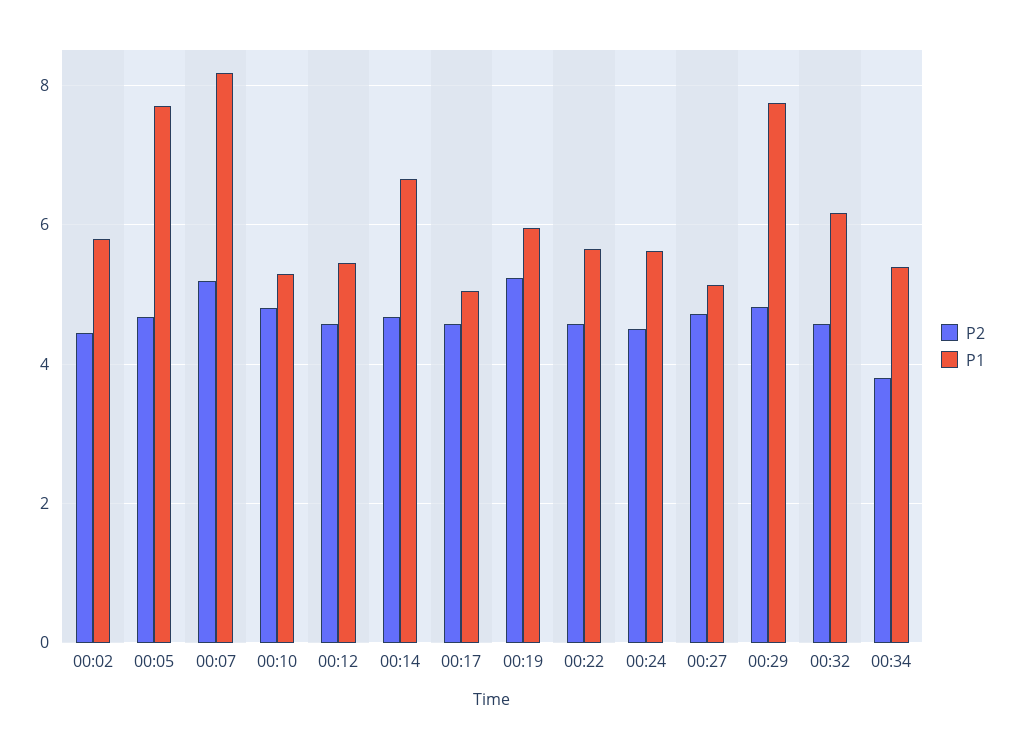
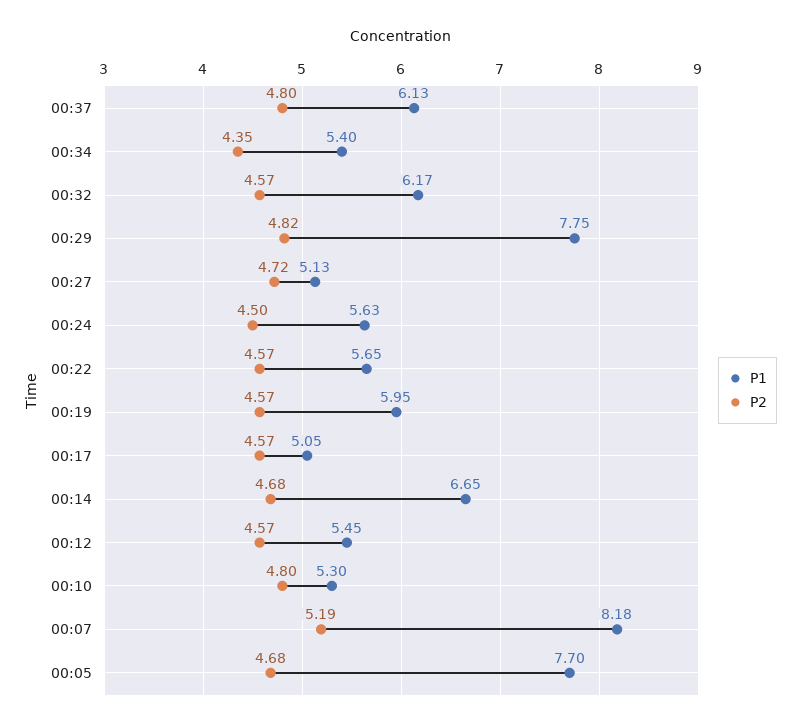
P2, 00:02: 4.4 -> none
P1, 00:02: 5.8 -> none
P2, 00:19: 5.2 -> 4.57
P2, 00:34: 3.8 -> 4.35
P1, 00:37: none -> 6.13
P2, 00:37: none -> 4.8

